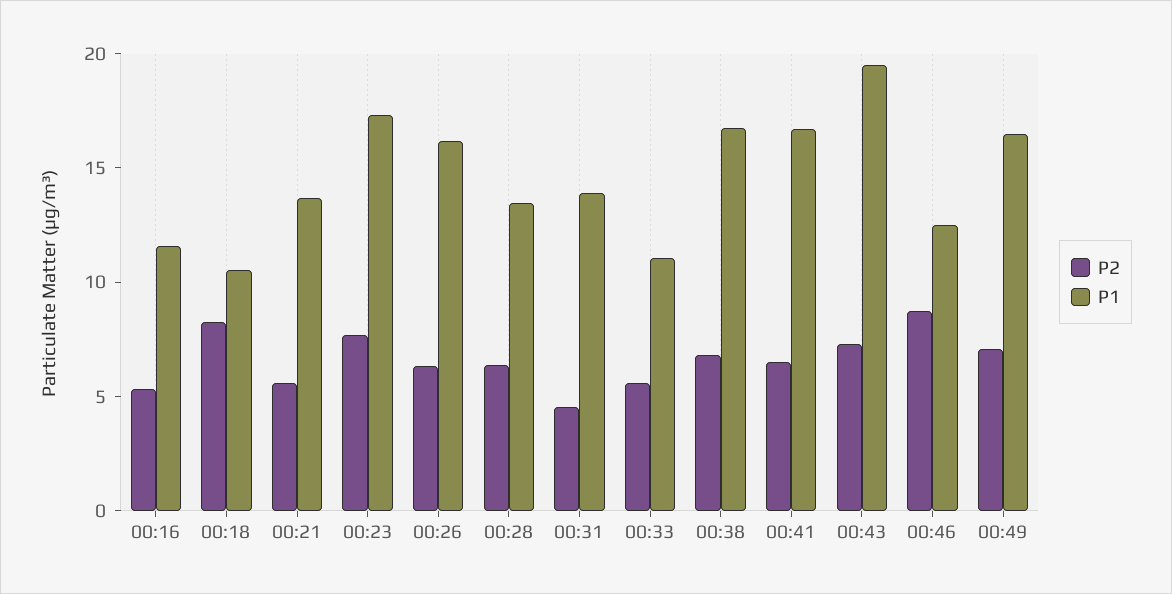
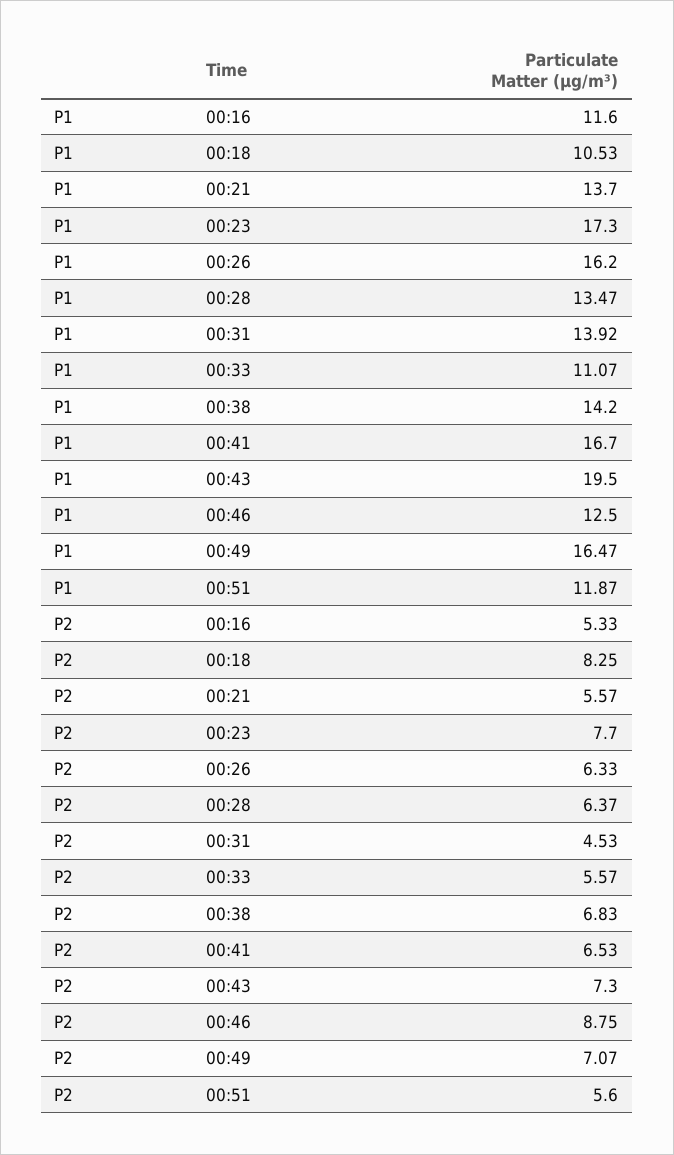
P1, 00:38: 17 -> 14.2
P1, 00:51: none -> 11.87
P2, 00:51: none -> 5.6

